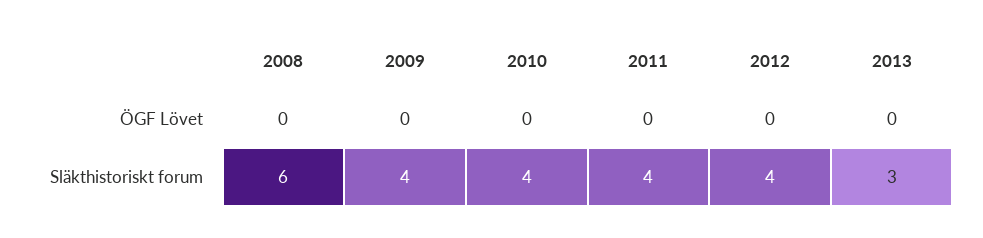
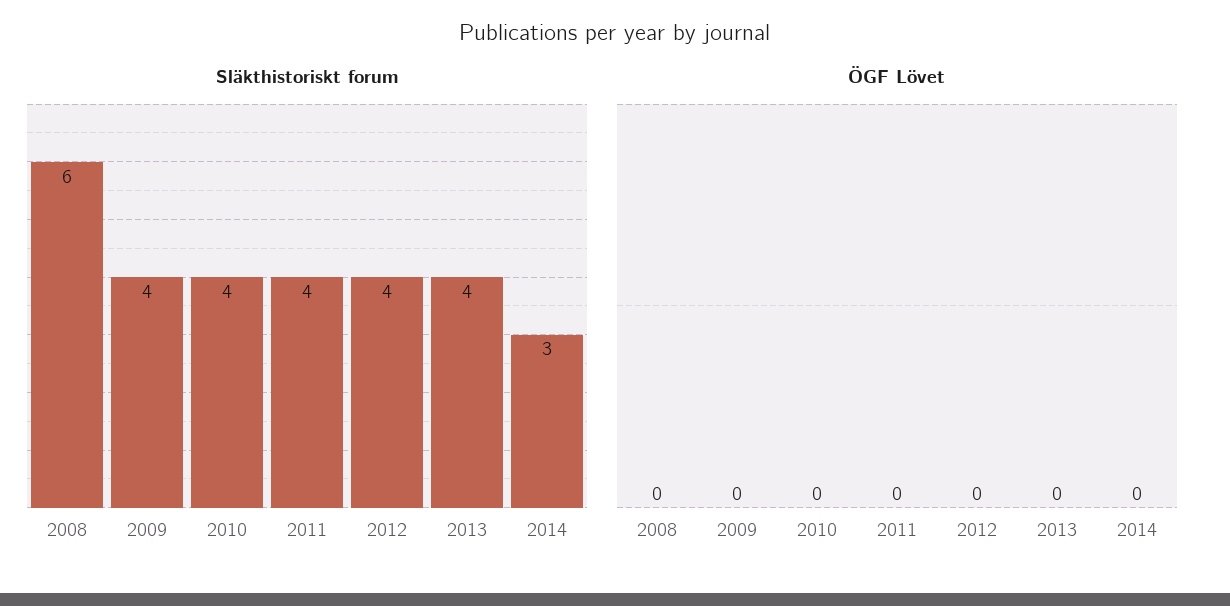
Släkthistoriskt forum, 2013: 3 -> 4
Släkthistoriskt forum, 2014: none -> 3
ÖGF Lövet, 2014: none -> 0

